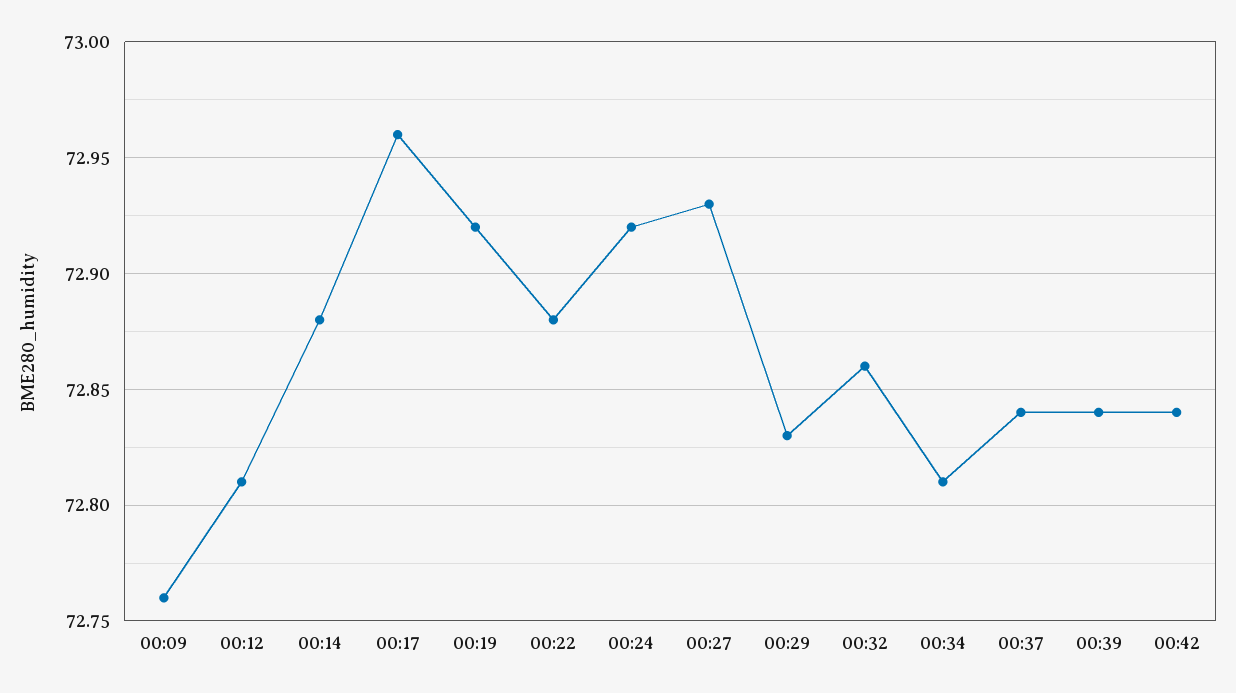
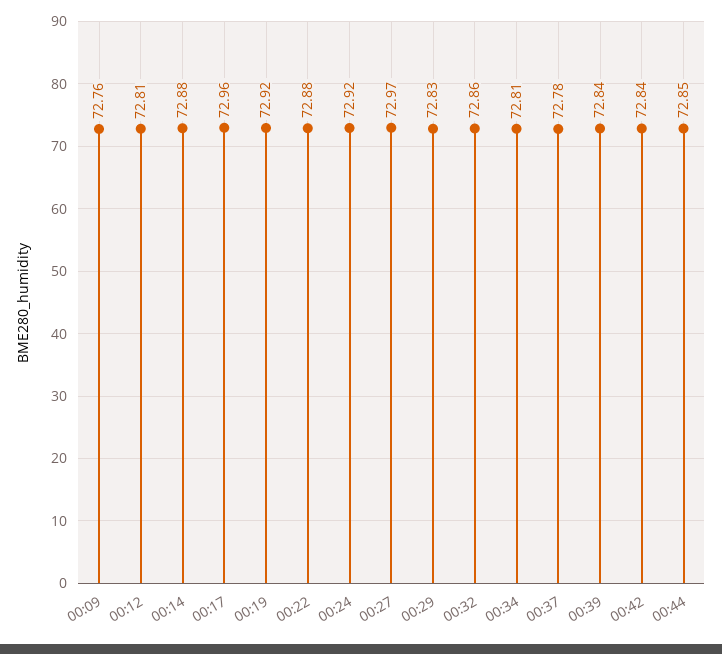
00:27: 72.93 -> 72.97
00:37: 72.84 -> 72.78
00:44: none -> 72.85

